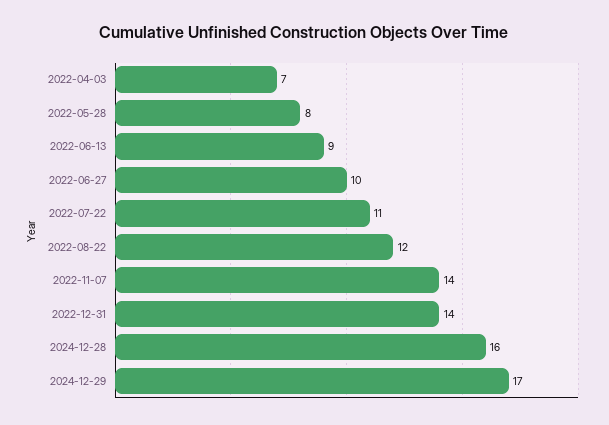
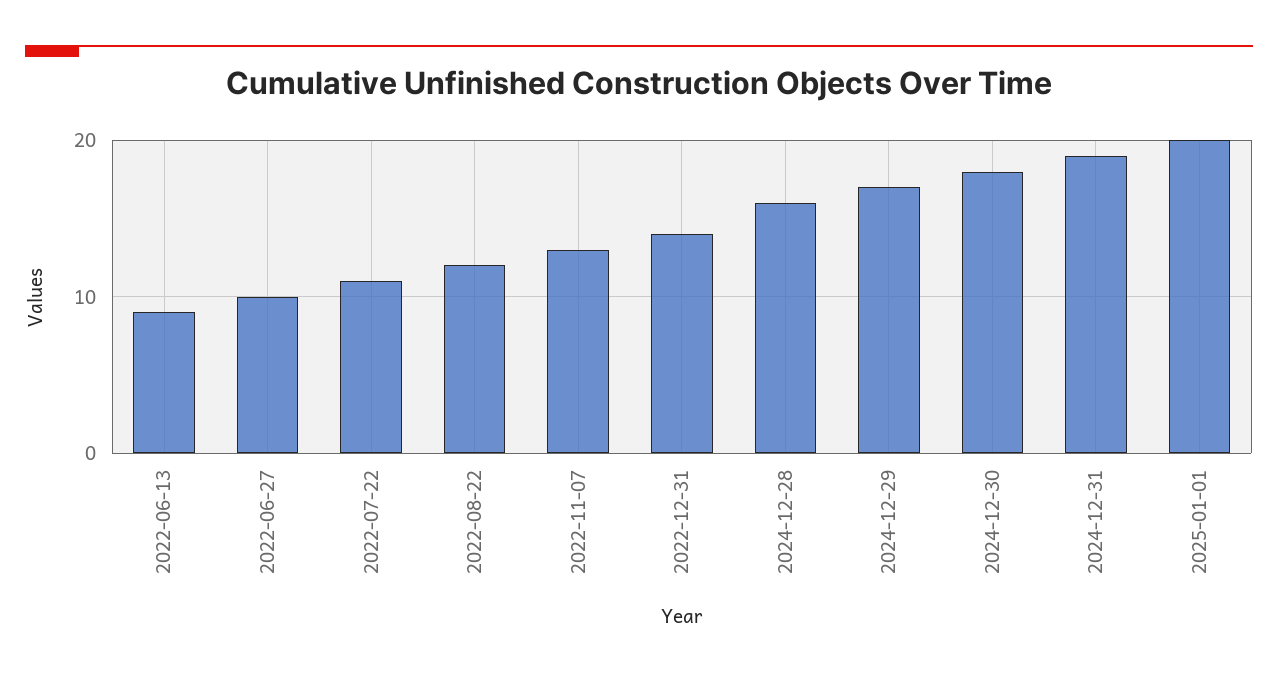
2022-04-03: 7 -> none
2022-05-28: 8 -> none
2022-11-07: 14 -> 13
2024-12-30: none -> 18
2024-12-31: none -> 19
2025-01-01: none -> 20

